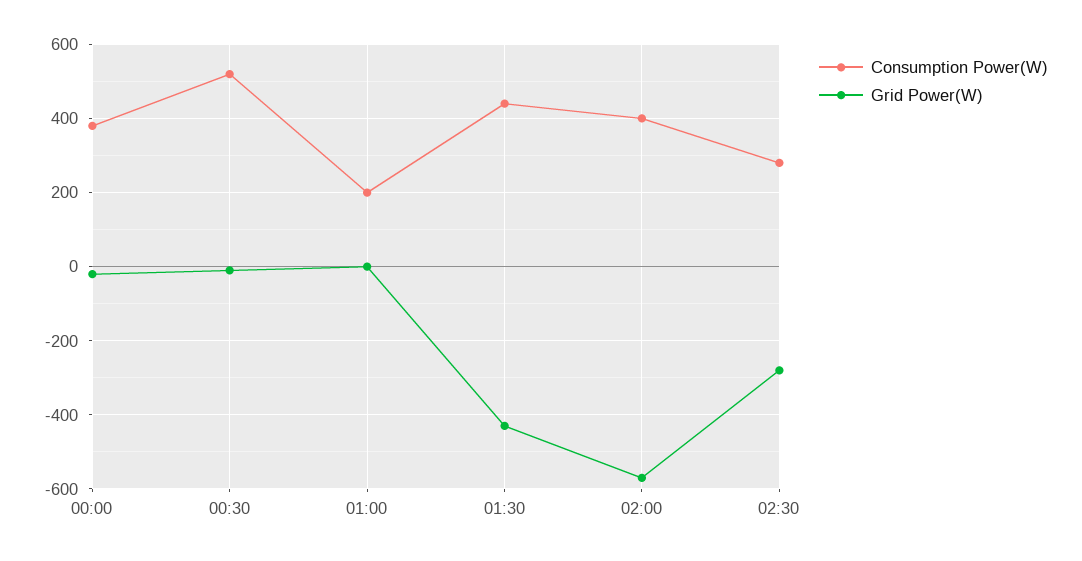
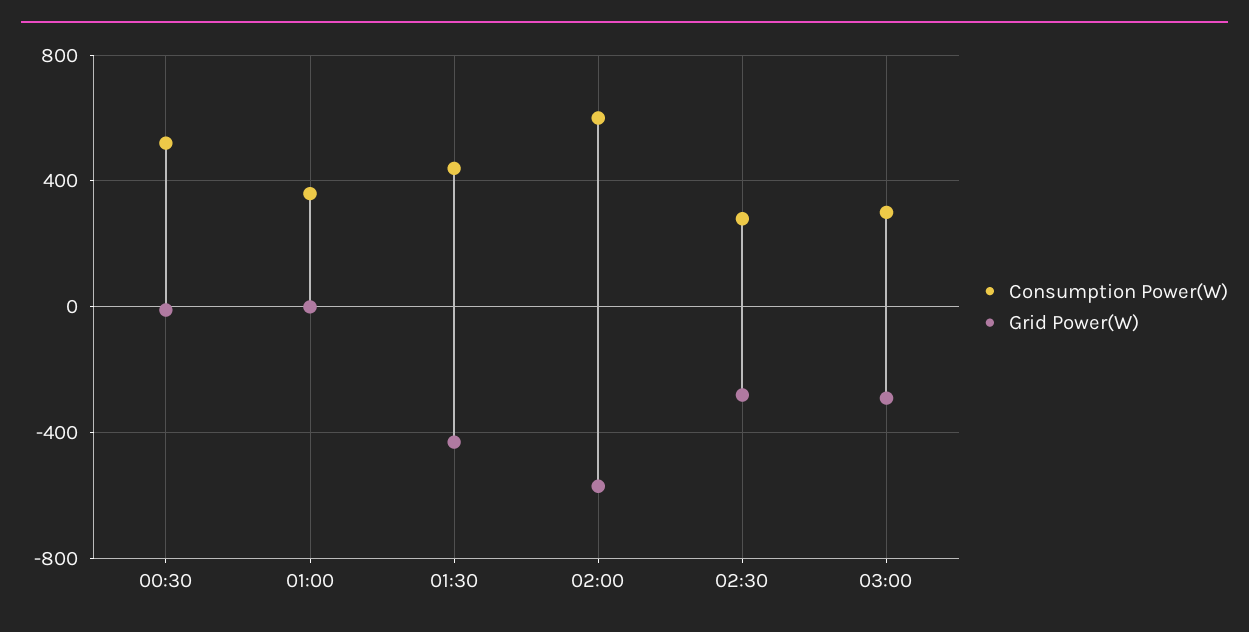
Consumption Power(W), 00:00: 380 -> none
Grid Power(W), 00:00: -20 -> none
Consumption Power(W), 01:00: 200 -> 350
Consumption Power(W), 02:00: 400 -> 600
Consumption Power(W), 03:00: none -> 300
Grid Power(W), 03:00: none -> -300

